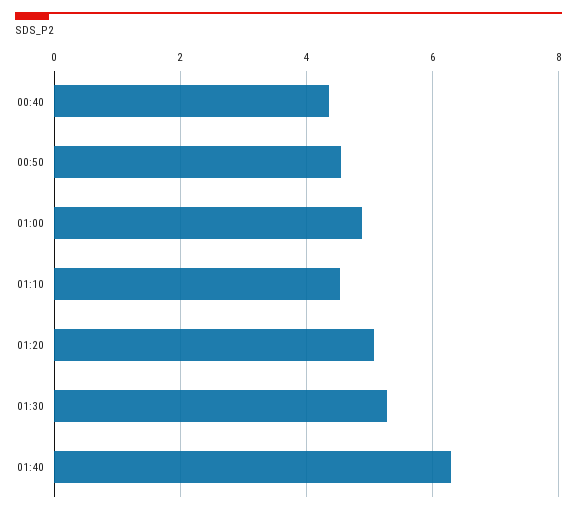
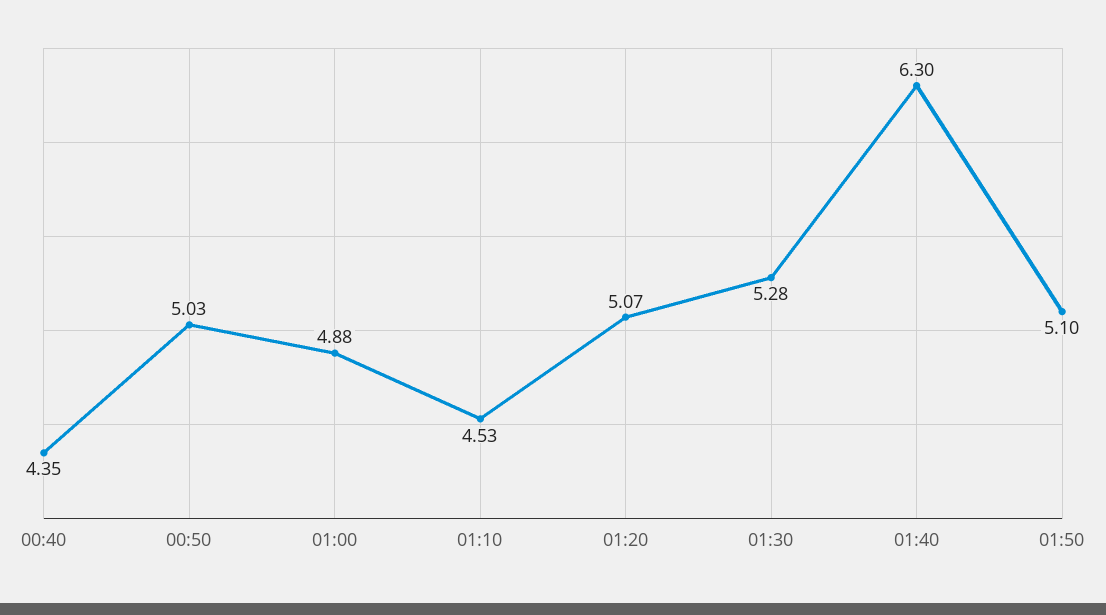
00:50: 4.6 -> 5.03
01:50: none -> 5.1

